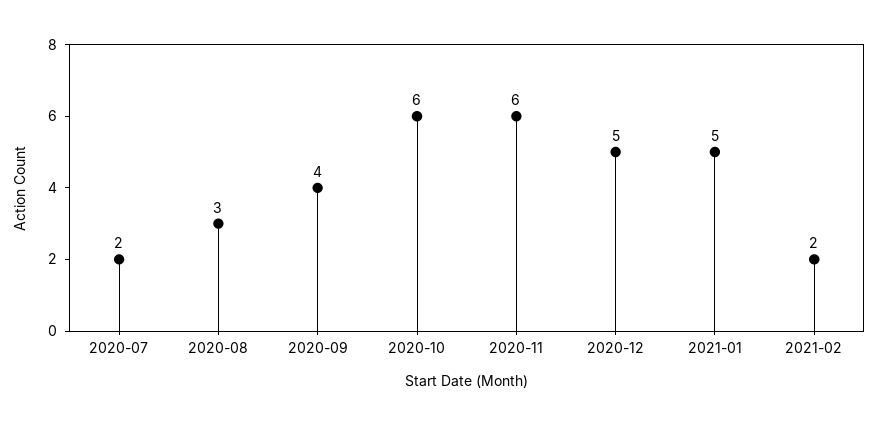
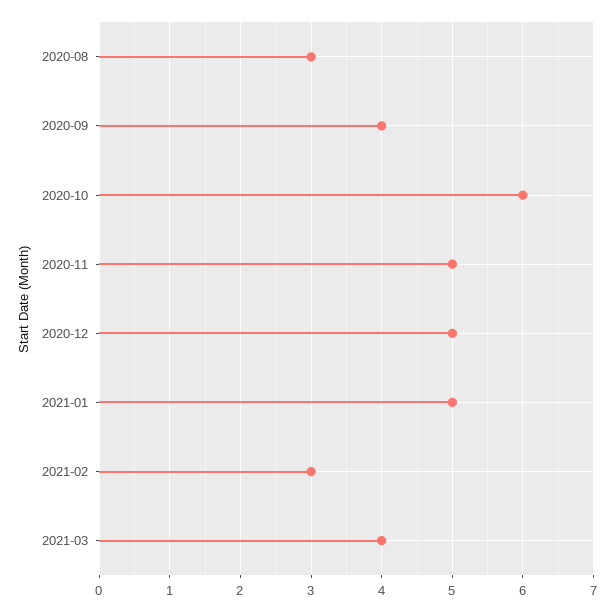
2020-07: 2 -> none
2020-11: 6 -> 5
2021-02: 2 -> 3
2021-03: none -> 4

